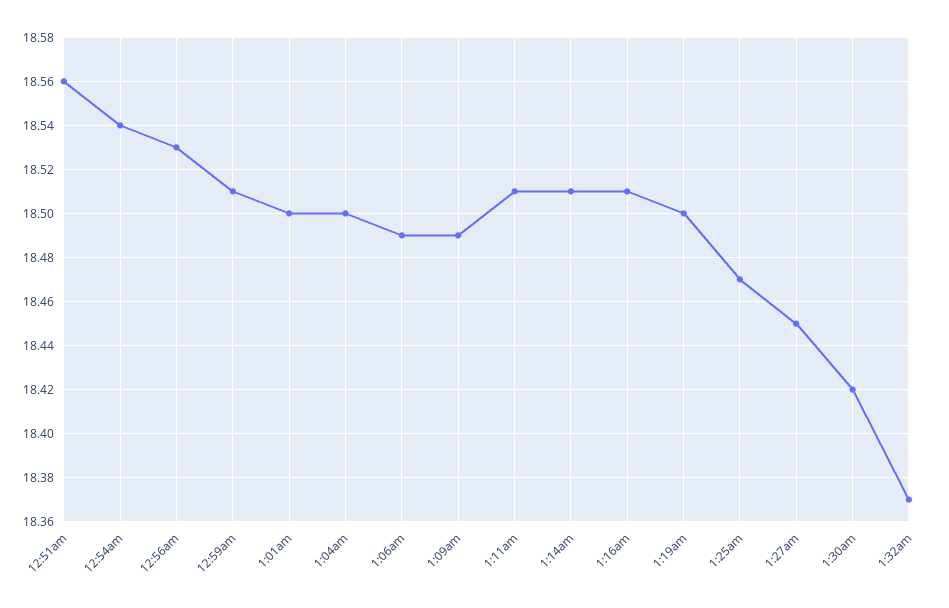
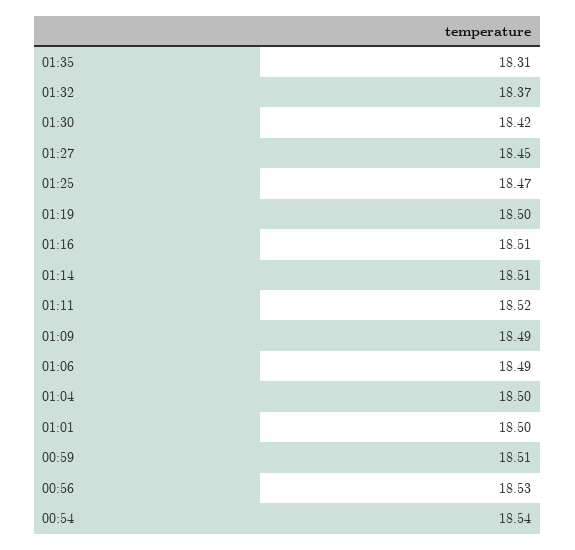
12:51am: 18.56 -> none
1:11am: 18.51 -> 18.52
01:35: none -> 18.31

